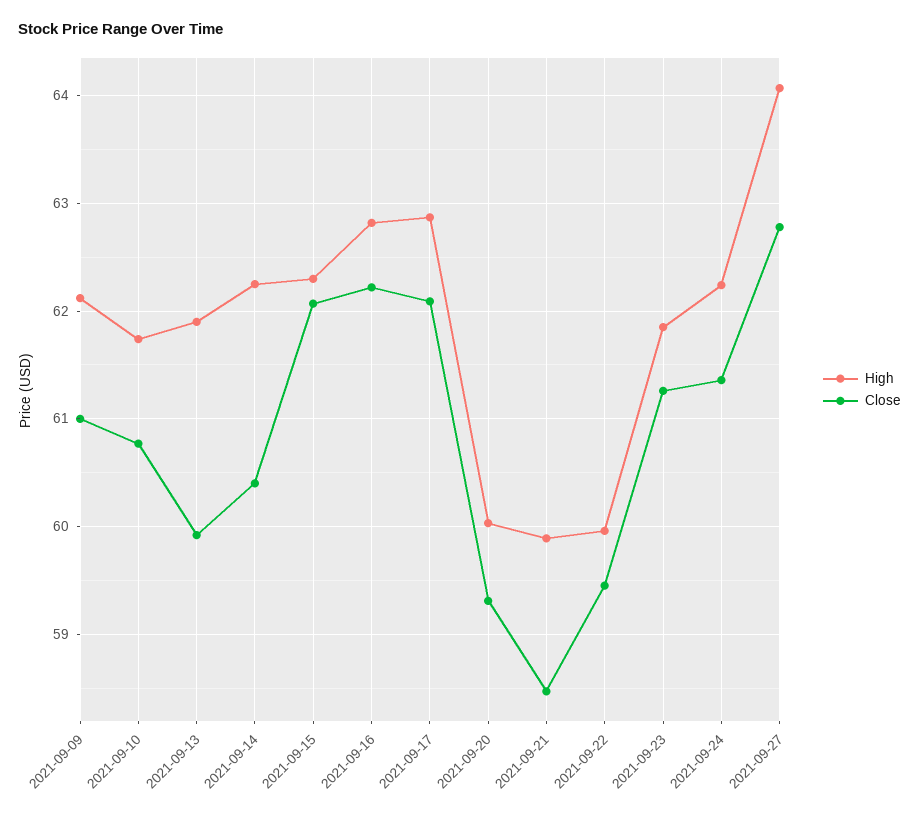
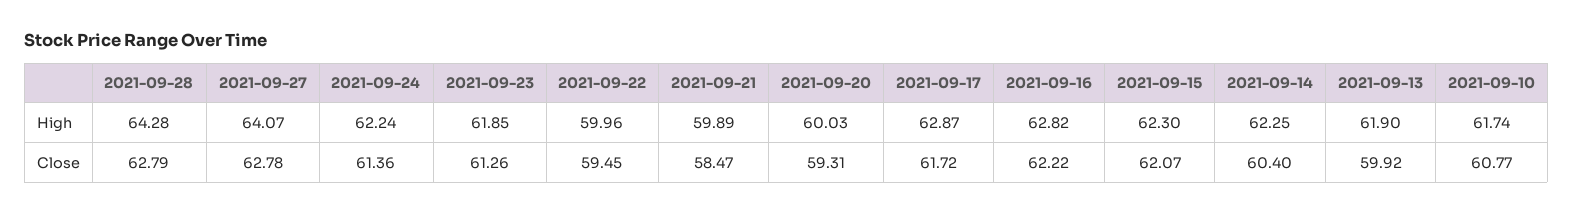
High, 2021-09-09: 62.1 -> none
Close, 2021-09-09: 61 -> none
Close, 2021-09-17: 62.1 -> 61.72
High, 2021-09-28: none -> 64.28
Close, 2021-09-28: none -> 62.79

